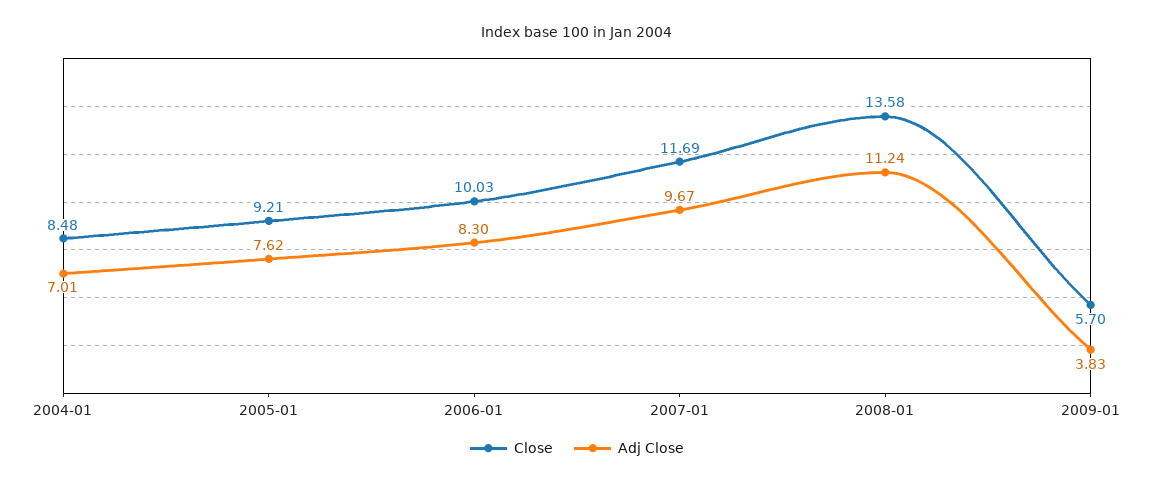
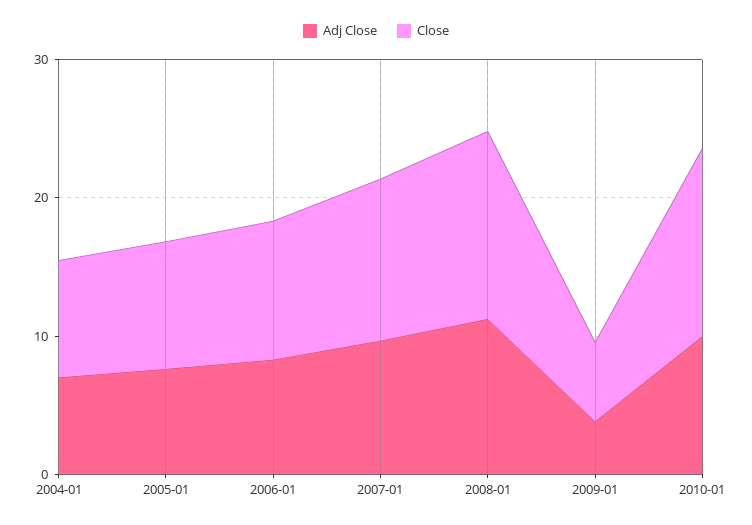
Adj Close, 2010-01: none -> 10
Close, 2010-01: none -> 14

